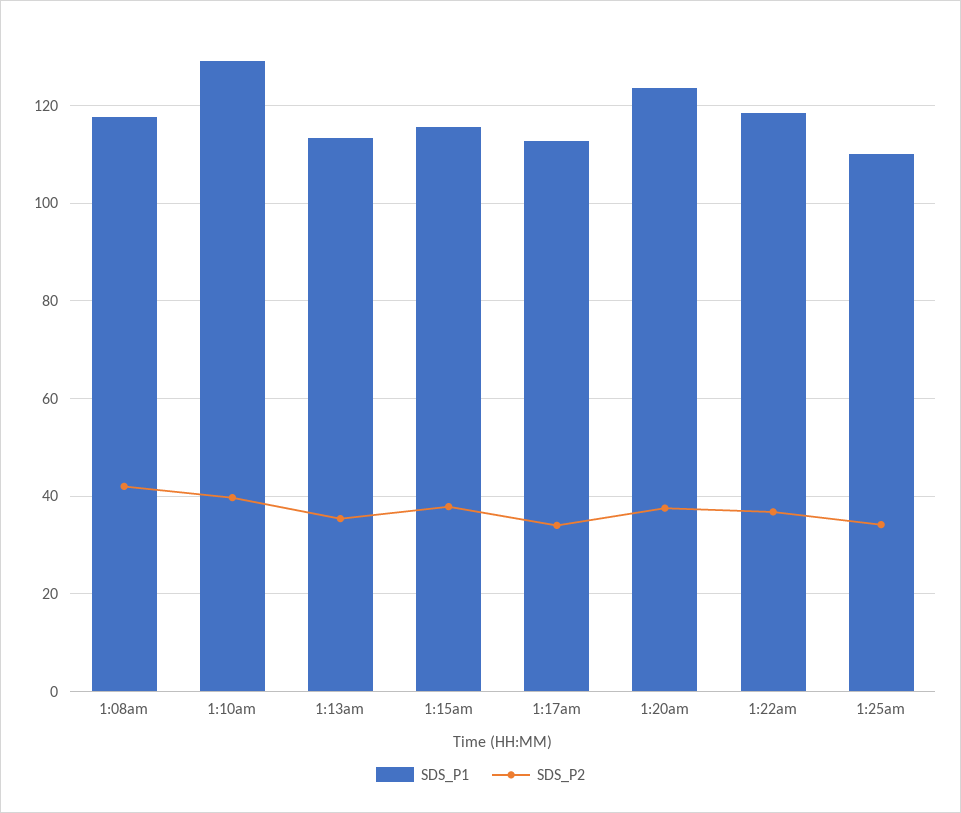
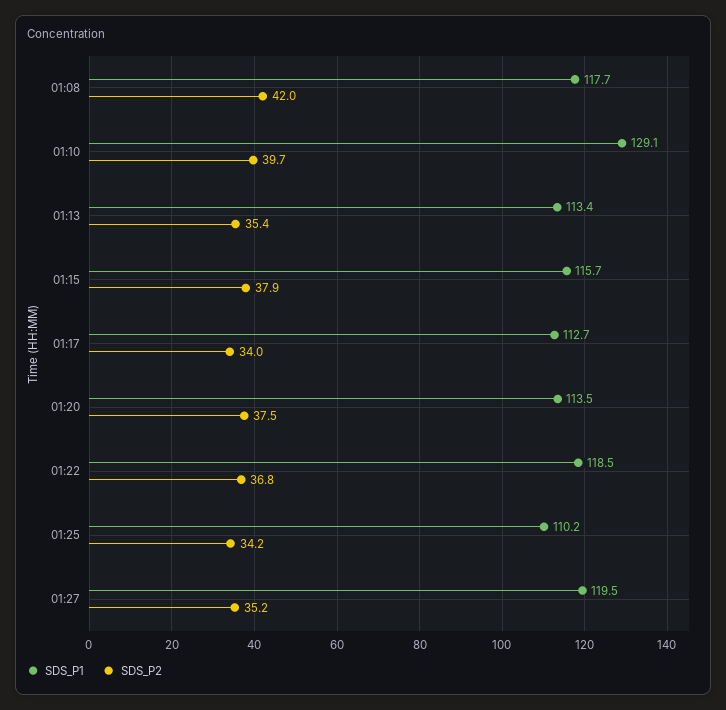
SDS_P1, 1:20am: 124 -> 113.5
SDS_P1, 01:27: none -> 119.5
SDS_P2, 01:27: none -> 35.2

